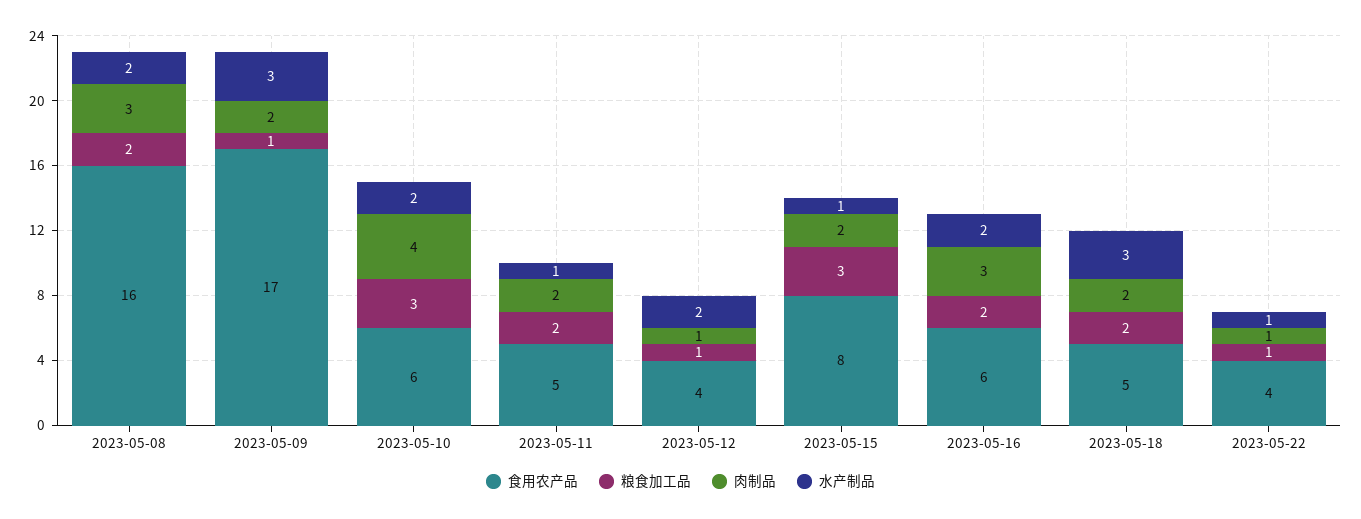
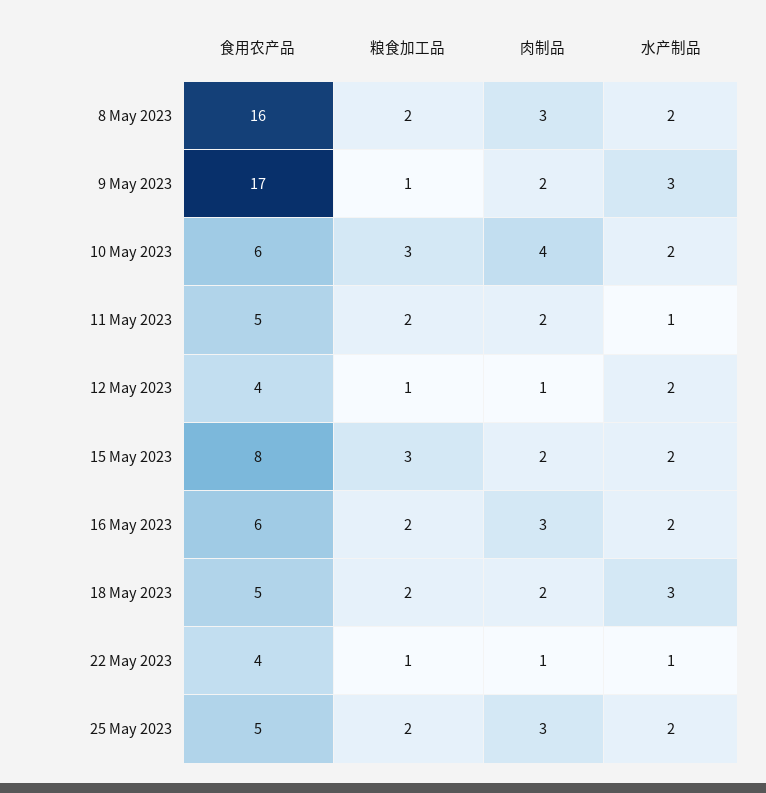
水产制品, 2023-05-15: 1 -> 2
食用农产品, 25 May 2023: none -> 5
粮食加工品, 25 May 2023: none -> 2
肉制品, 25 May 2023: none -> 3
水产制品, 25 May 2023: none -> 2

